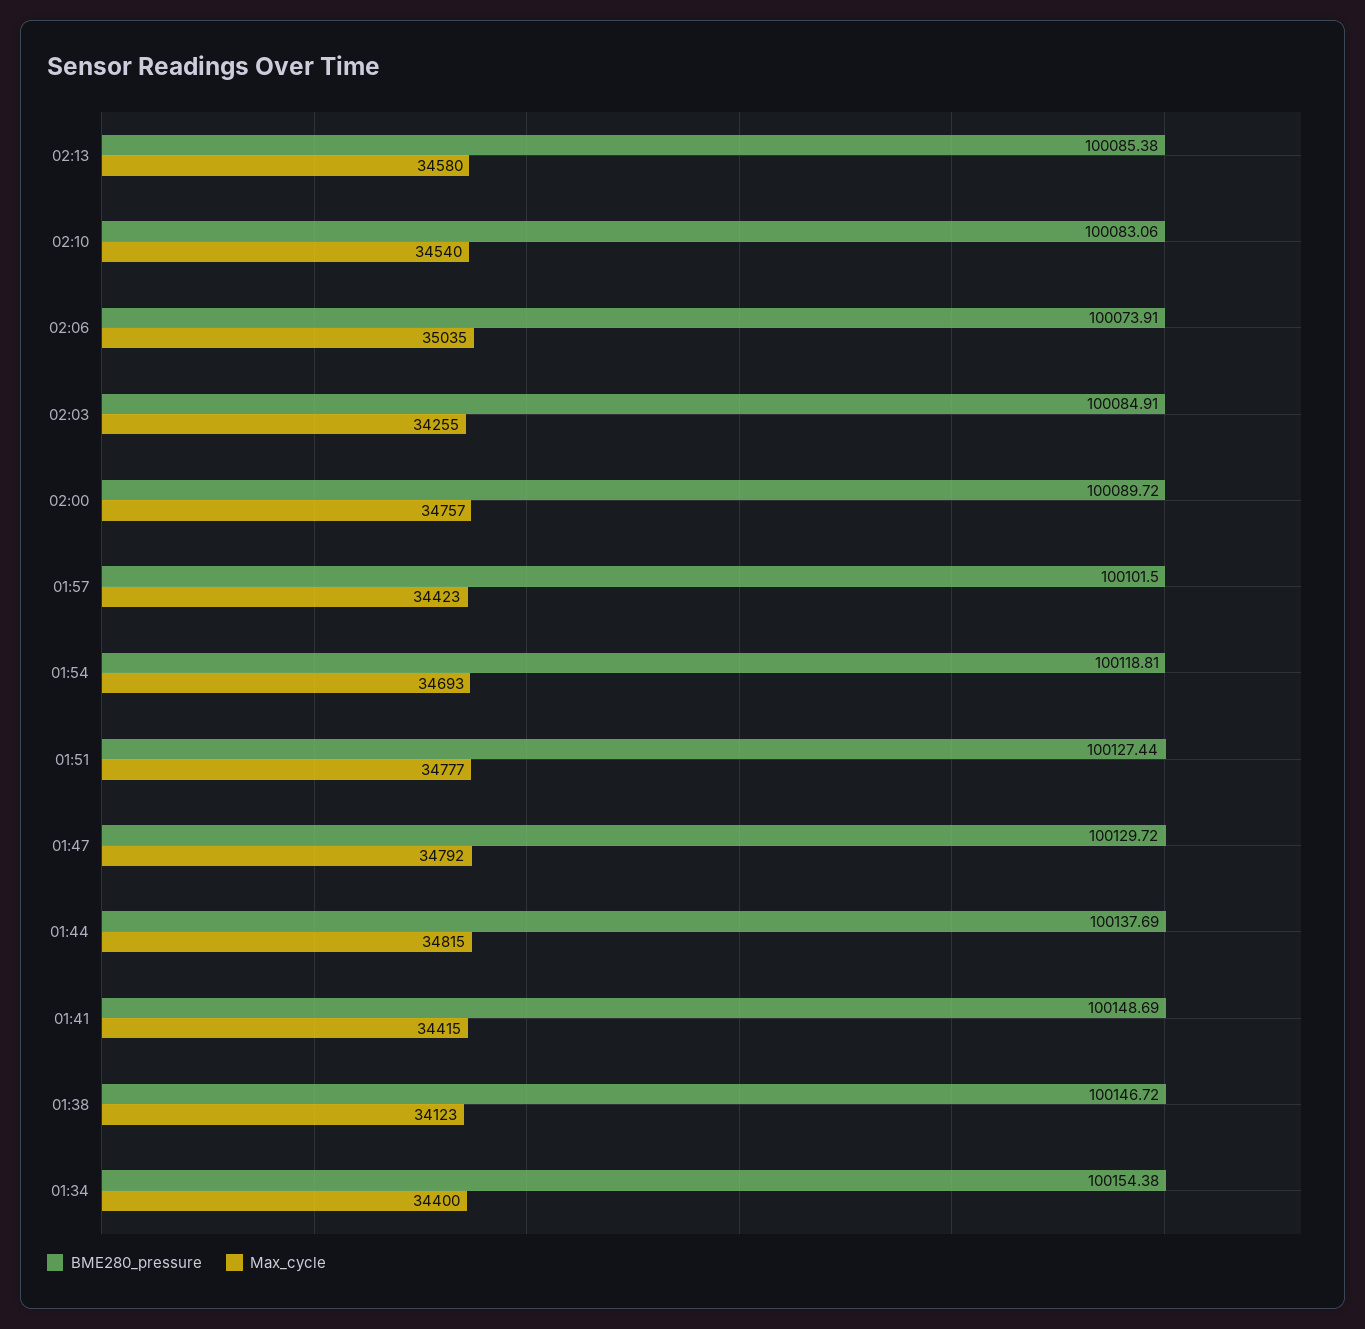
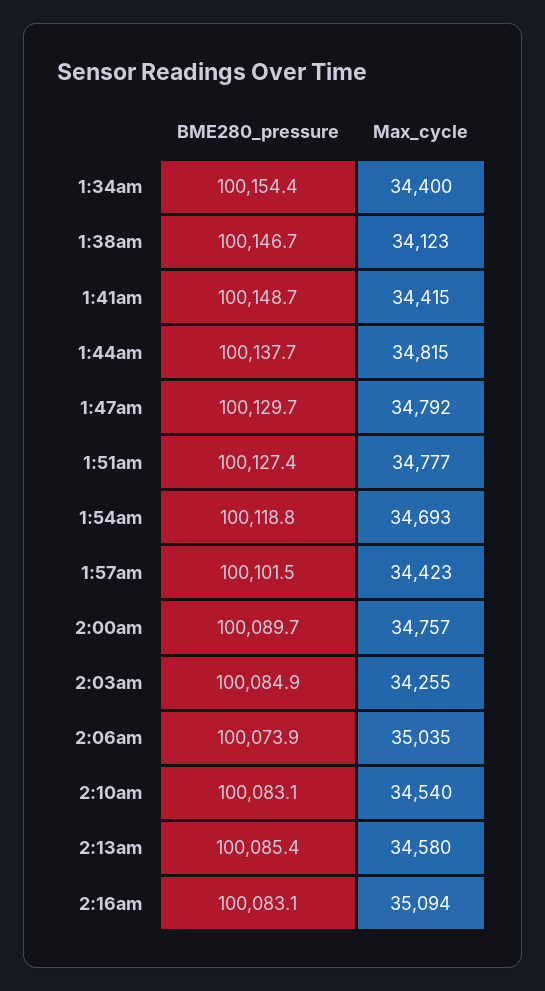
BME280_pressure, 2:16am: none -> 100083.1
Max_cycle, 2:16am: none -> 35094

